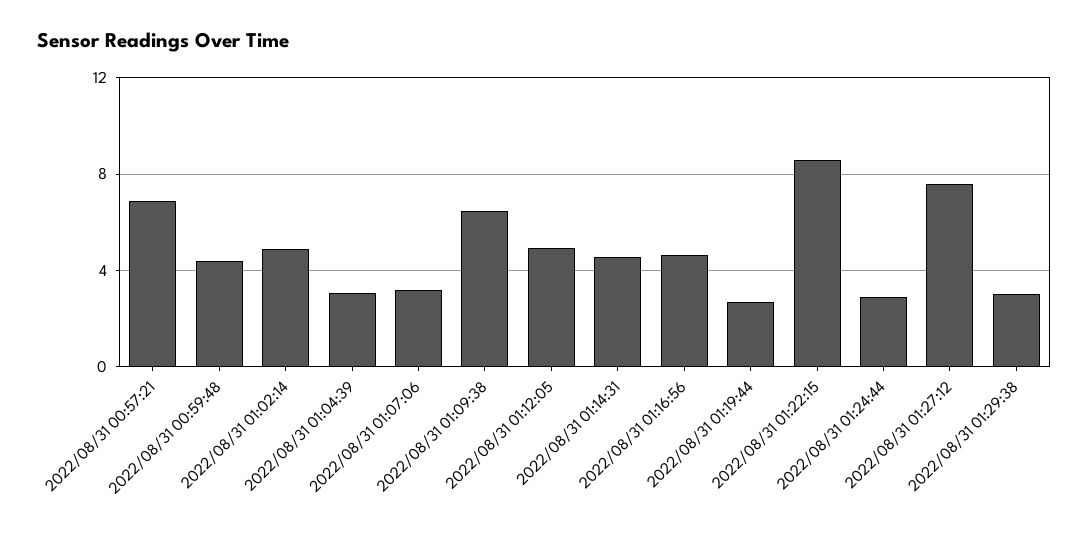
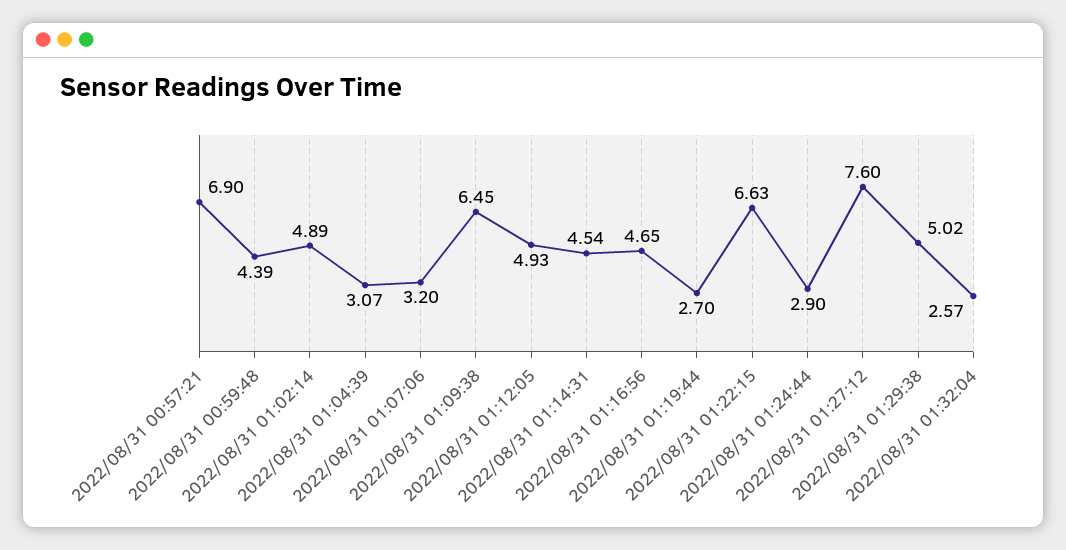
2022/08/31 01:22:15: 8.5 -> 6.63
2022/08/31 01:29:38: 3 -> 5.02
2022/08/31 01:32:04: none -> 2.57

